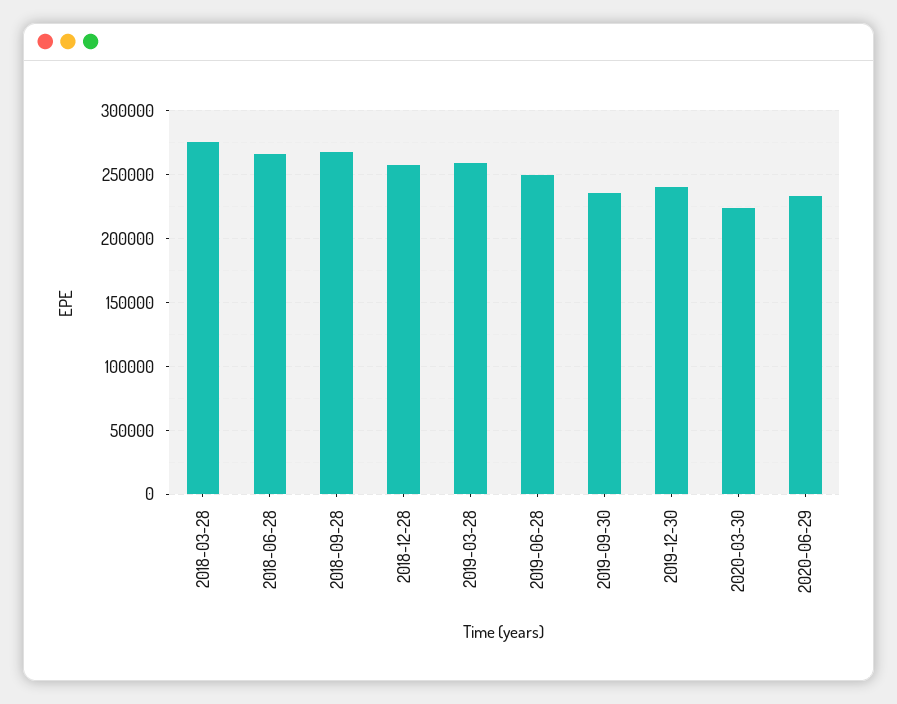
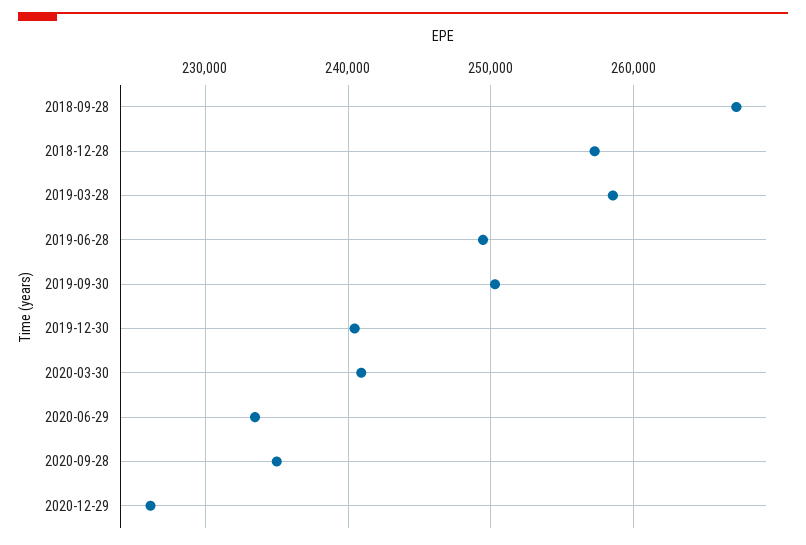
2018-03-28: 275000 -> none
2018-06-28: 265000 -> none
2019-09-30: 235000 -> 250000
2020-03-30: 225000 -> 241000
2020-09-28: none -> 235000
2020-12-29: none -> 226000

